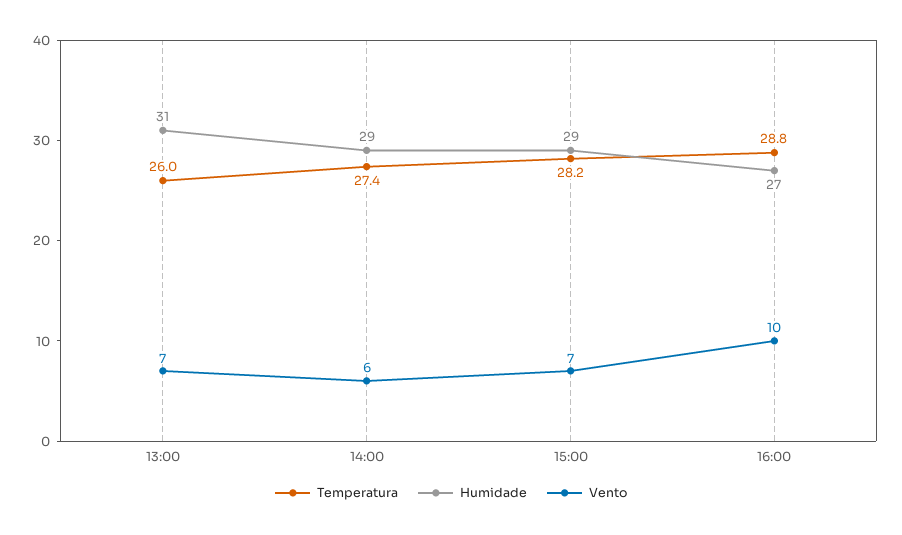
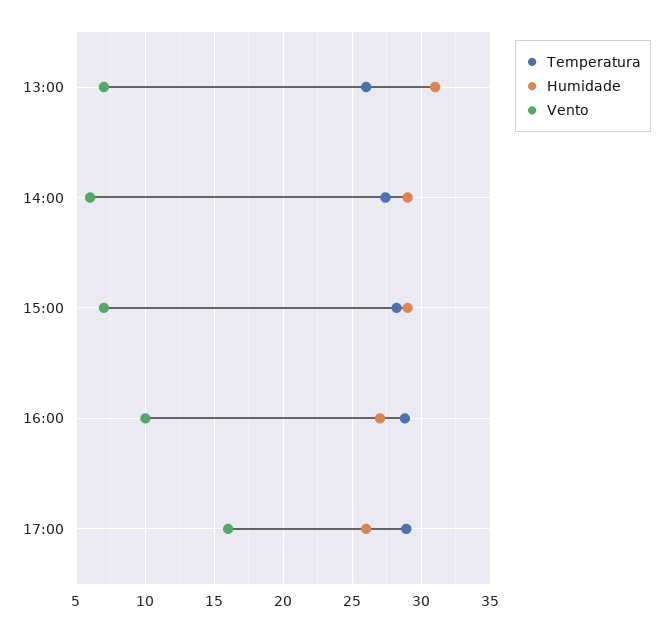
Temperatura, 17:00: none -> 29
Humidade, 17:00: none -> 26
Vento, 17:00: none -> 16

